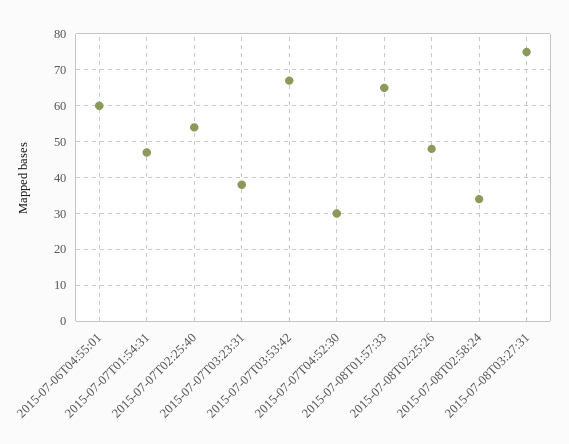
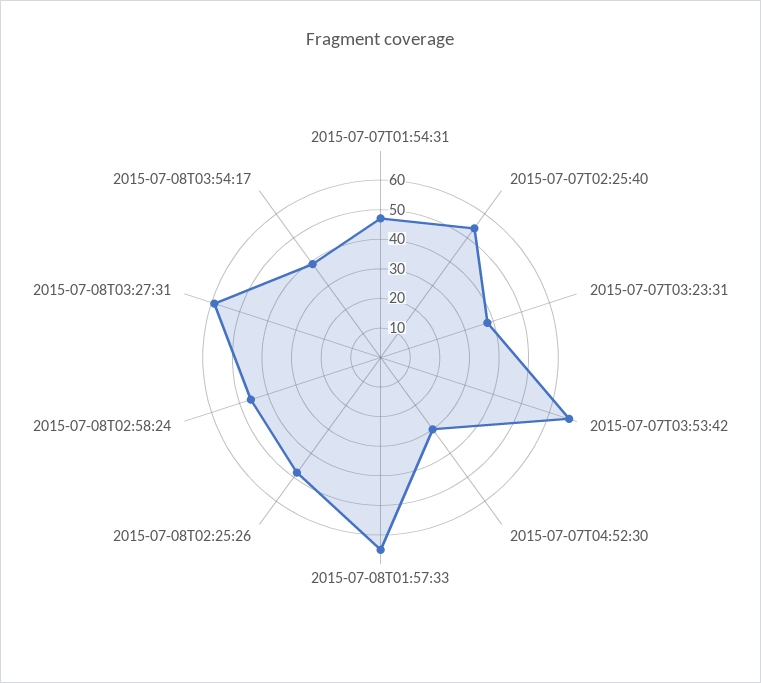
2015-07-06T04:55:01: 60 -> none
2015-07-08T02:58:24: 35 -> 45
2015-07-08T03:27:31: 75 -> 60
2015-07-08T03:54:17: none -> 40

